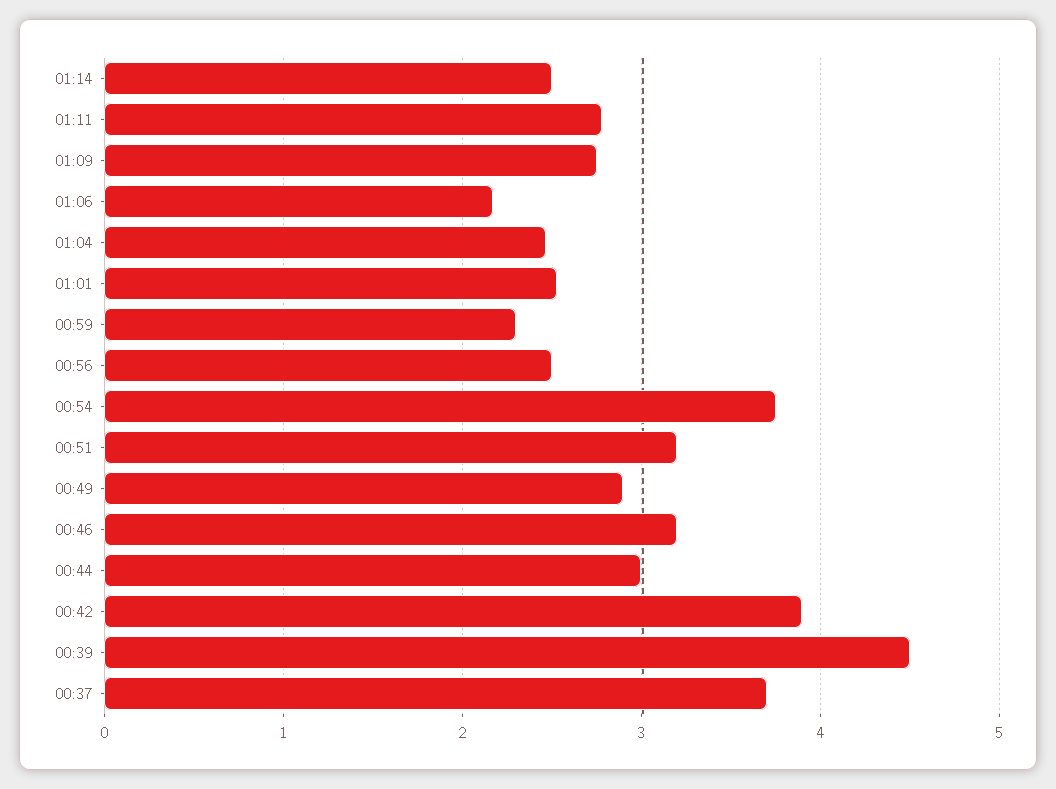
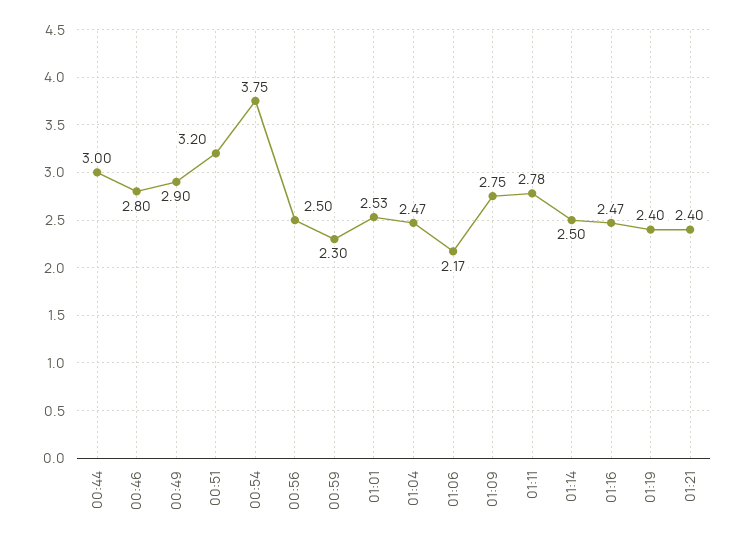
00:46: 3.2 -> 2.8
00:42: 3.9 -> none
00:39: 4.5 -> none
00:37: 3.7 -> none
01:16: none -> 2.47
01:19: none -> 2.4
01:21: none -> 2.4

